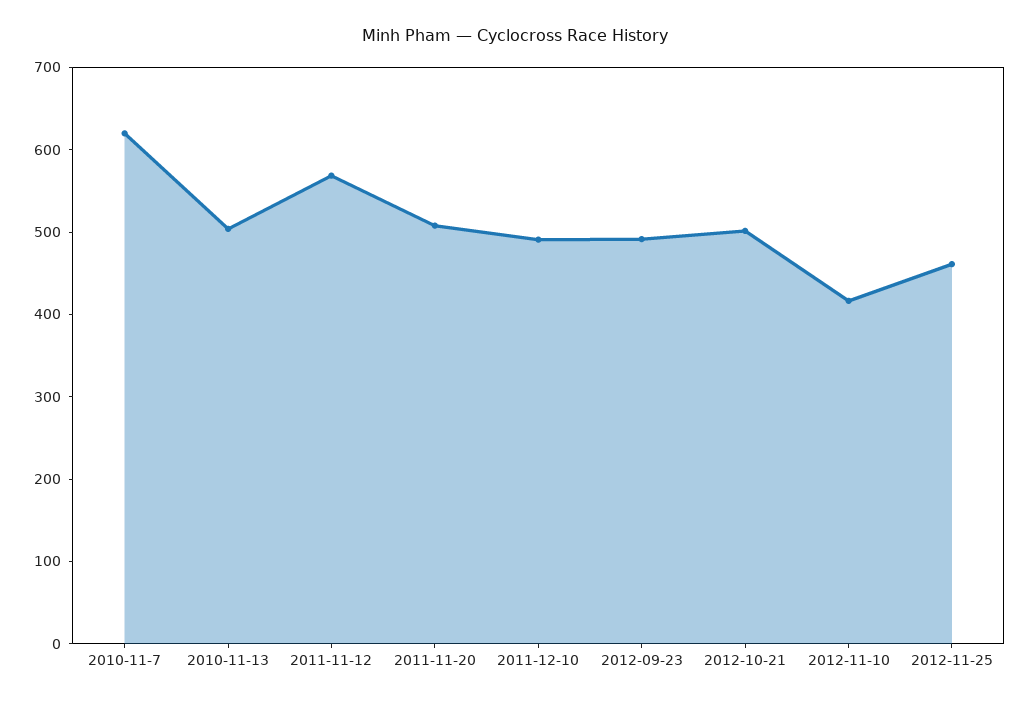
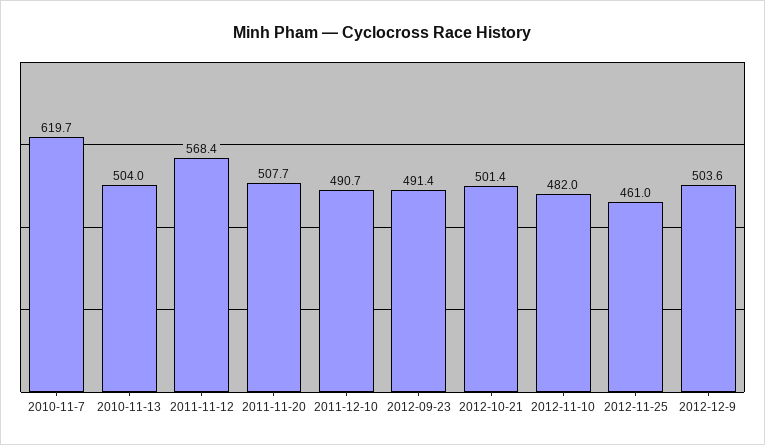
2012-11-10: 420 -> 482
2012-12-9: none -> 503.6

